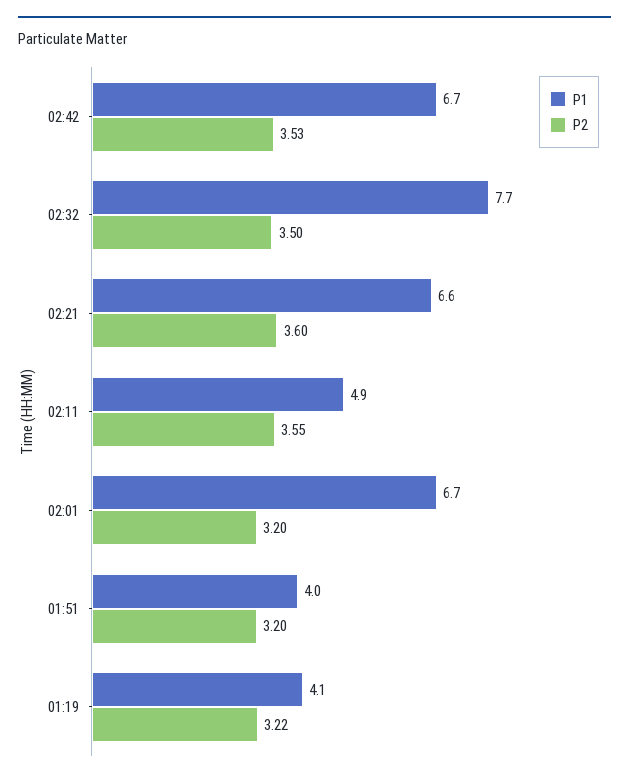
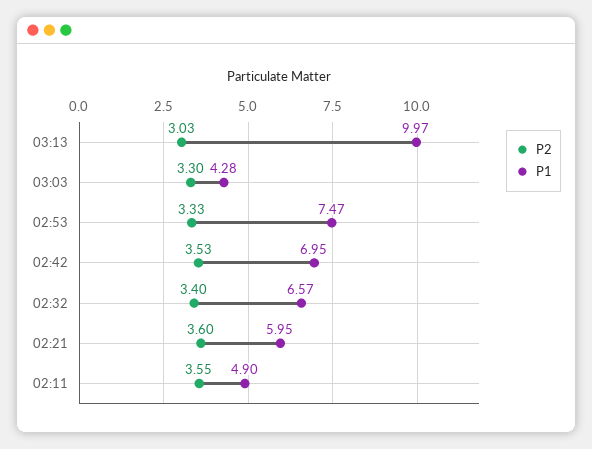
P1, 02:42: 6.7 -> 6.95
P1, 02:32: 7.7 -> 6.57
P2, 02:32: 3.5 -> 3.4
P1, 02:21: 6.6 -> 5.95
P1, 02:01: 6.7 -> none
P2, 02:01: 3.2 -> none
P1, 01:51: 4 -> none
P2, 01:51: 3.2 -> none
P1, 01:19: 4.1 -> none
P2, 01:19: 3.22 -> none
P2, 03:13: none -> 3.03
P1, 03:13: none -> 9.97
P2, 03:03: none -> 3.3
P1, 03:03: none -> 4.28
P2, 02:53: none -> 3.33
P1, 02:53: none -> 7.47

